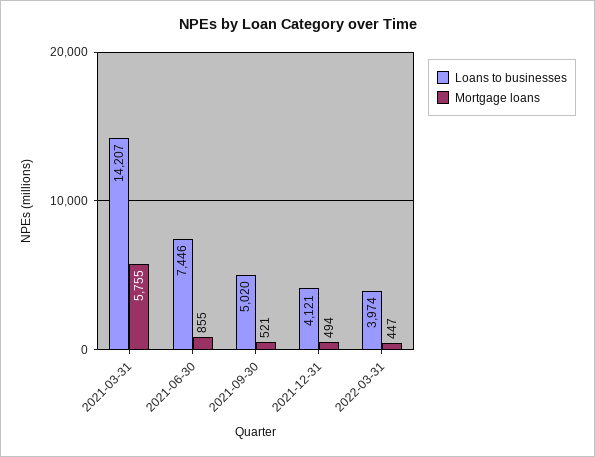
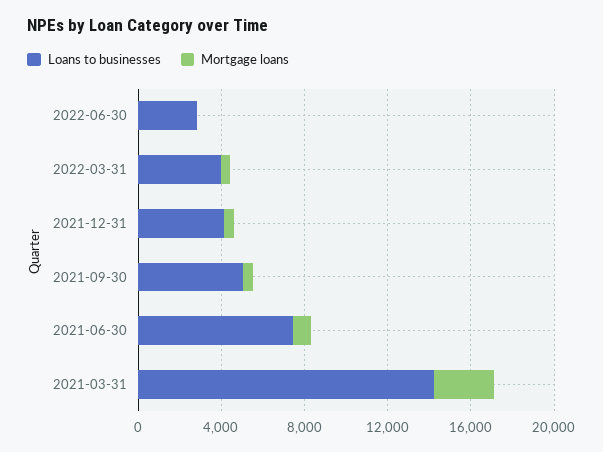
Mortgage loans, 2021-03-31: 5755 -> 3000
Loans to businesses, 2022-06-30: none -> 3000
Mortgage loans, 2022-06-30: none -> 0

